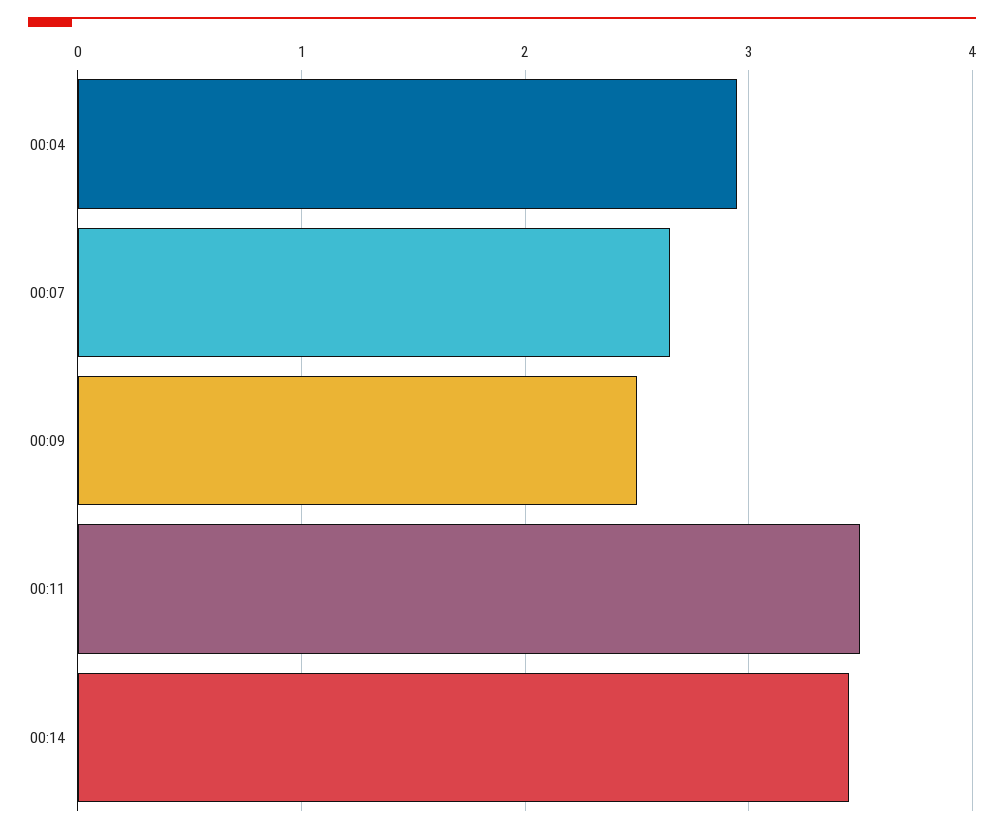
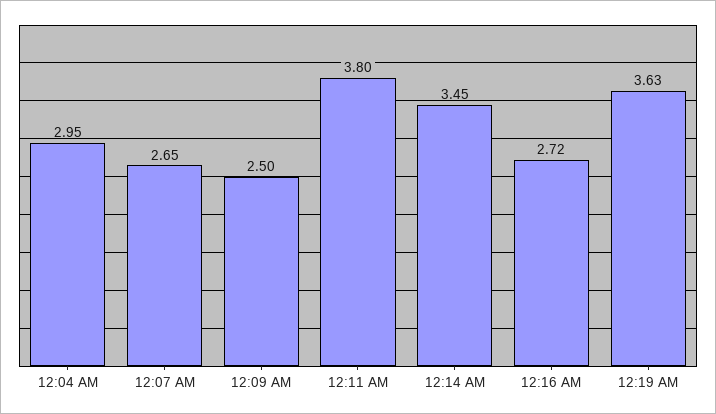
00:11: 3.5 -> 3.8
12:16 AM: none -> 2.72
12:19 AM: none -> 3.63

